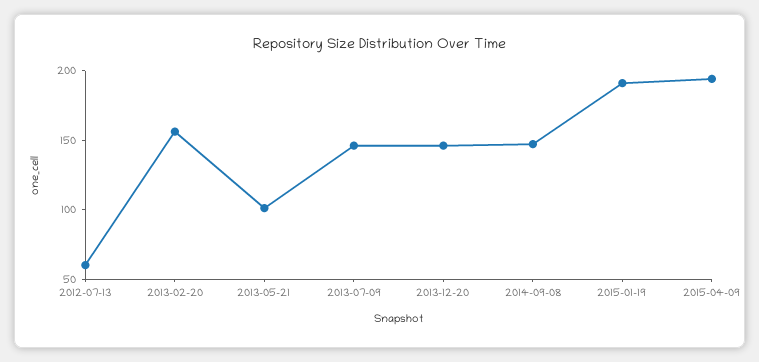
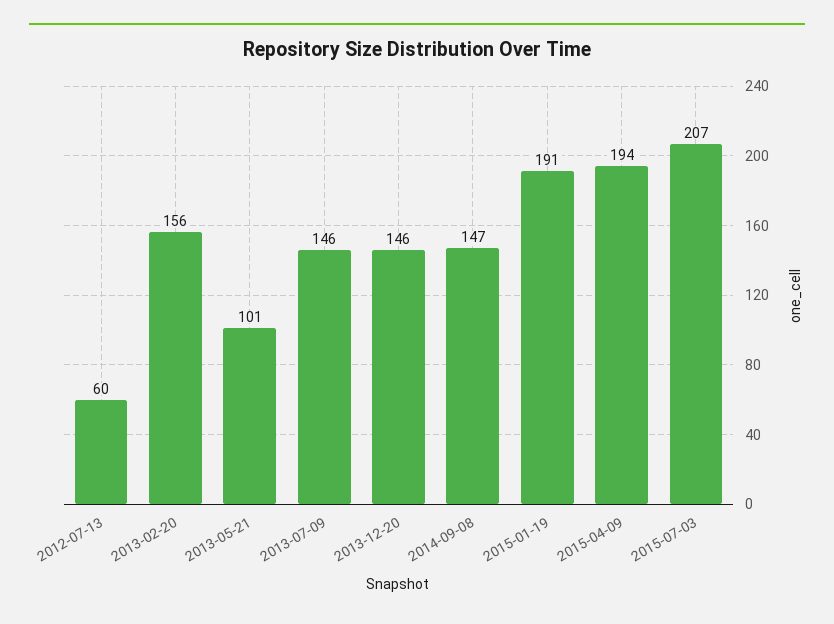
2015-07-03: none -> 207

